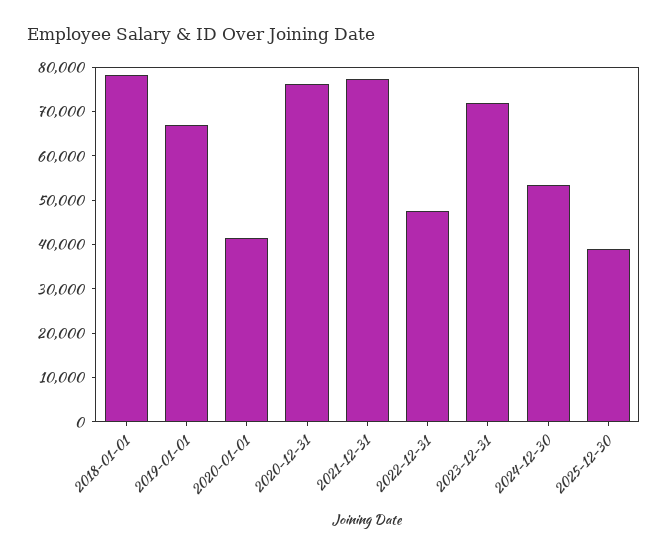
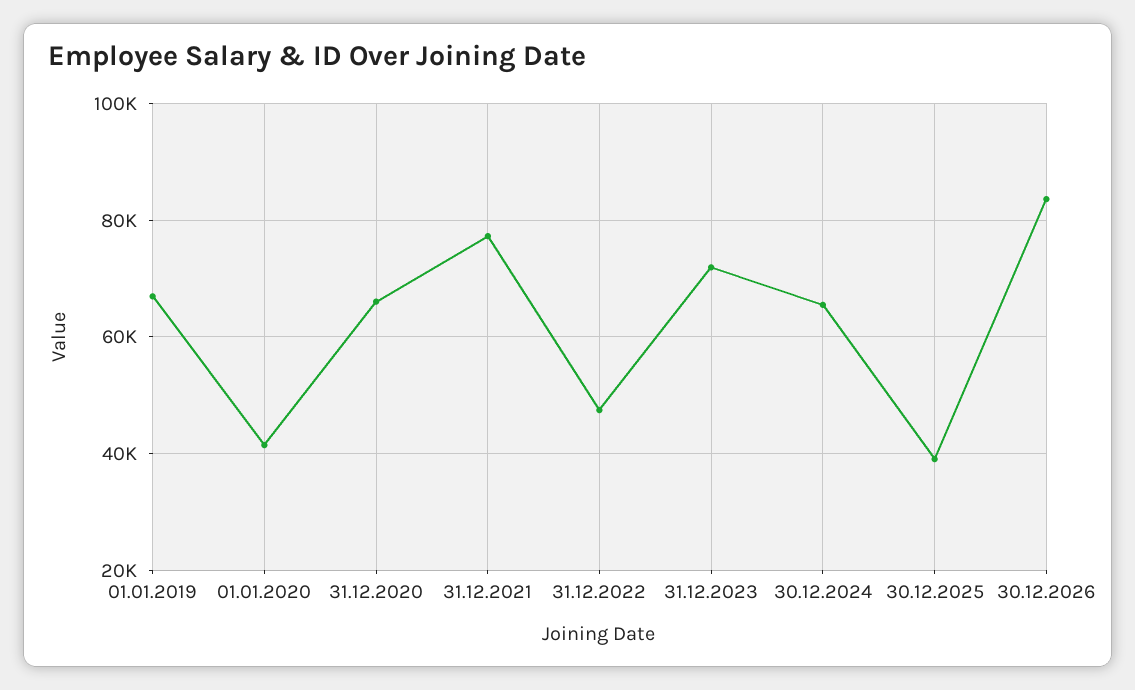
2018-01-01: 78000 -> none
2020-12-31: 76000 -> 66000
2024-12-30: 54000 -> 66000
30.12.2026: none -> 84000

